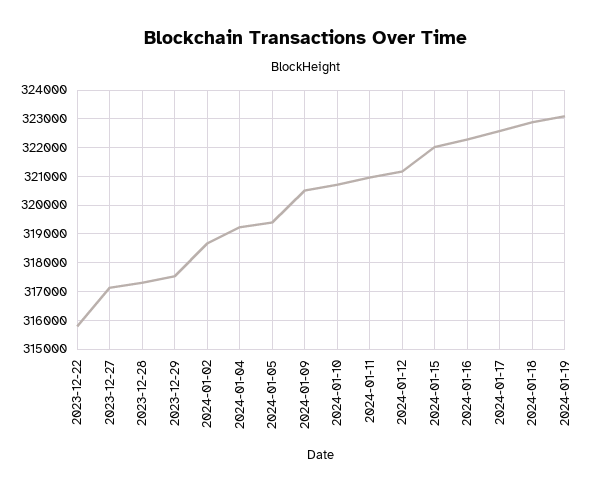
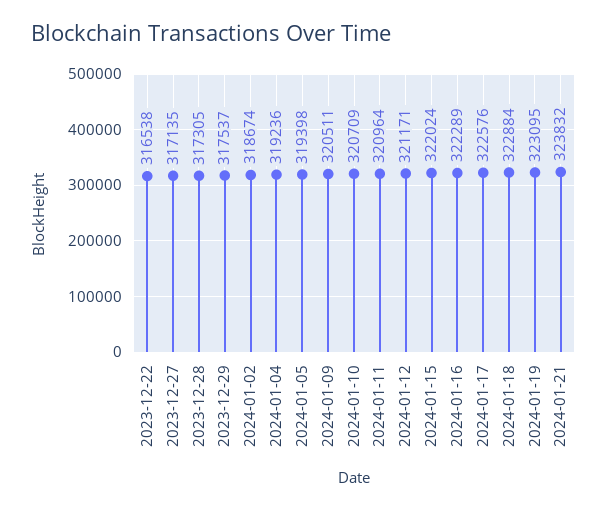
2023-12-22: 315750 -> 316538
2024-01-21: none -> 323832

